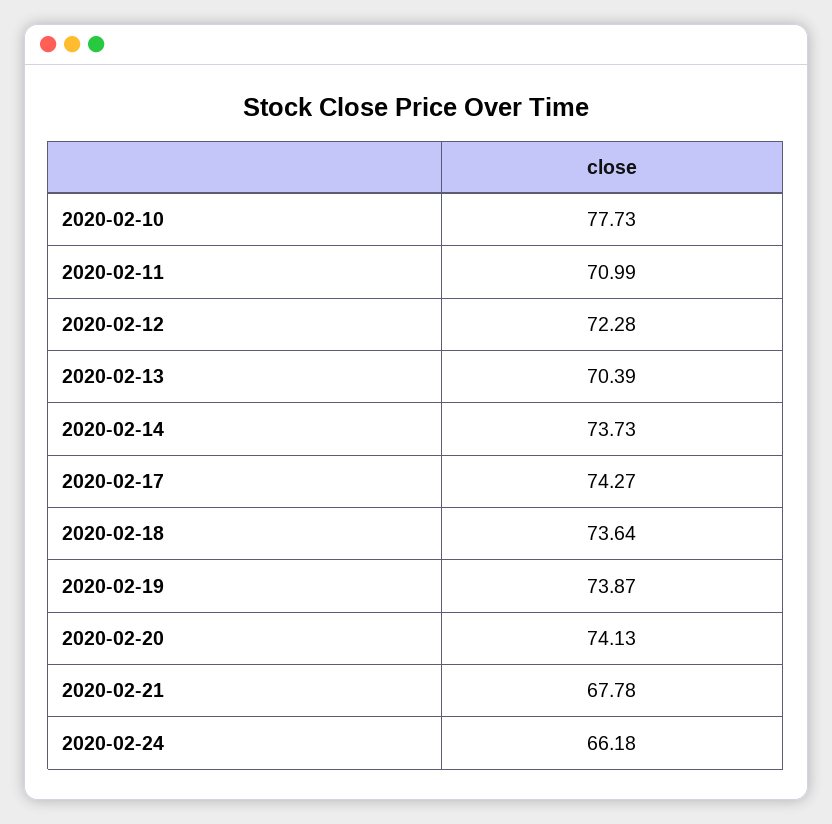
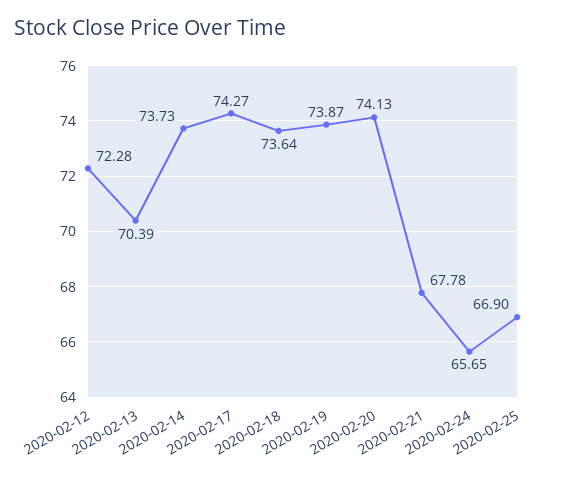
2020-02-10: 77.73 -> none
2020-02-11: 70.99 -> none
2020-02-24: 66.18 -> 65.65
2020-02-25: none -> 66.9

